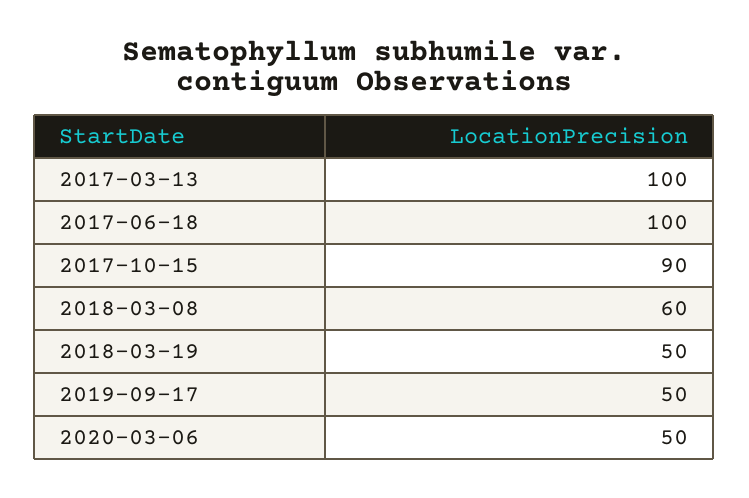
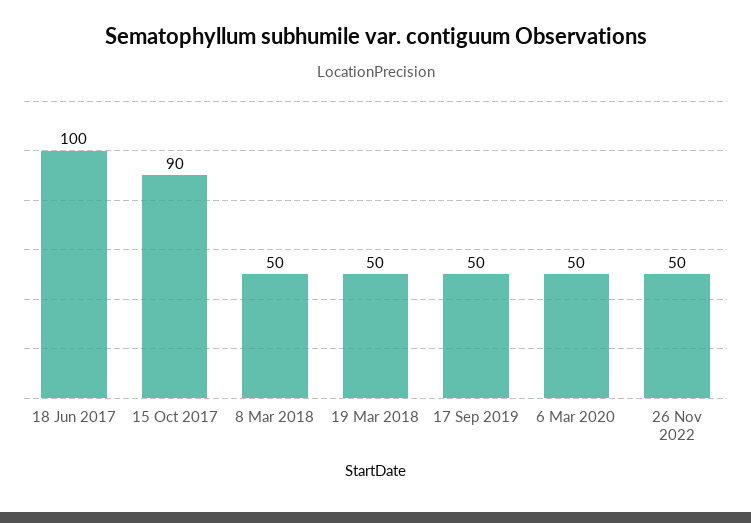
2017-03-13: 100 -> none
2018-03-08: 60 -> 50
26 Nov 2022: none -> 50

